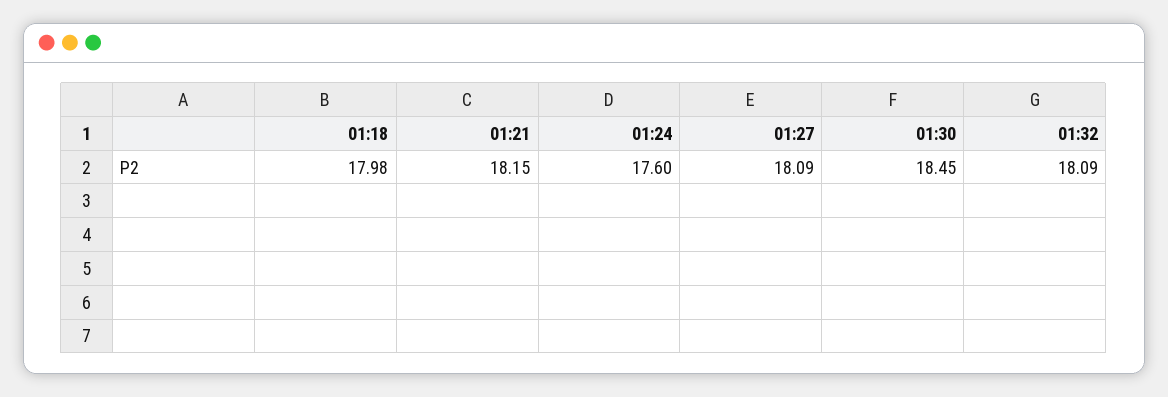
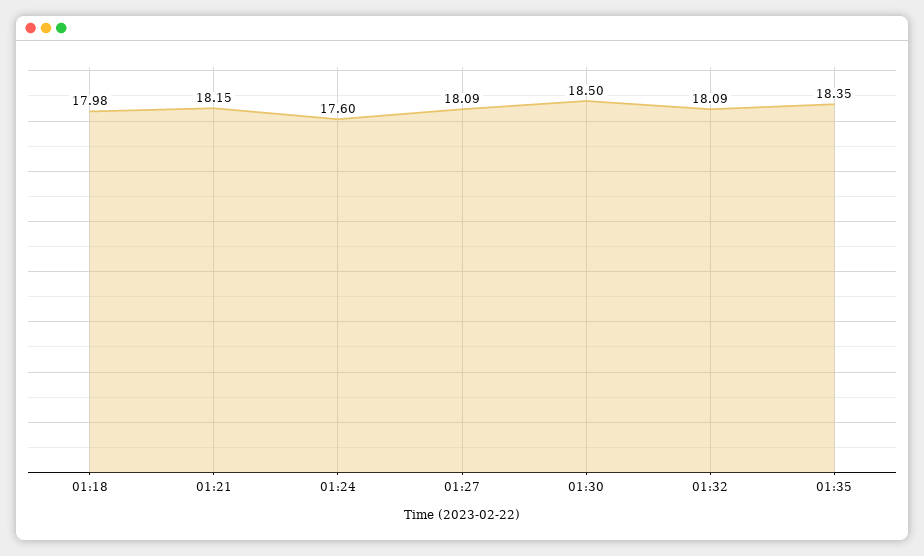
01:30: 18.45 -> 18.5
01:35: none -> 18.35

